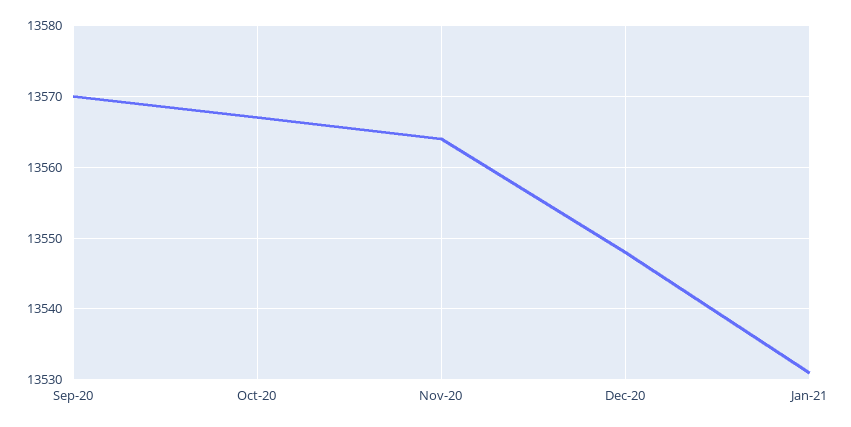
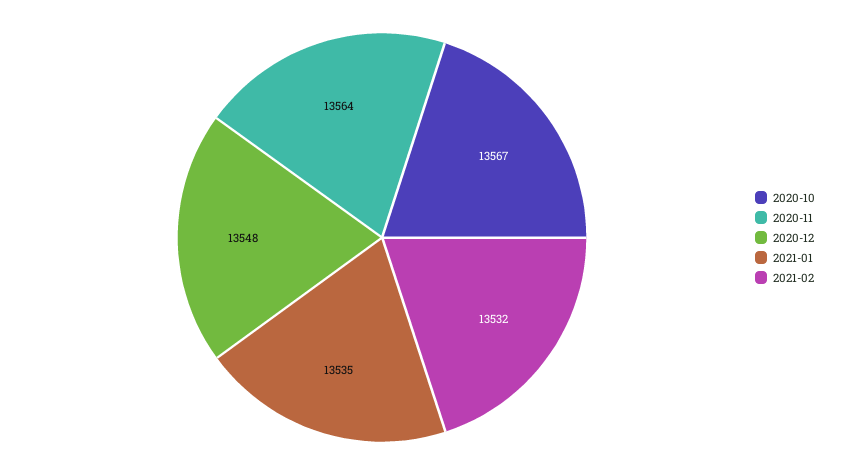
Sep-20: 13570 -> none
Jan-21: 13531 -> 13535
2021-02: none -> 13532

